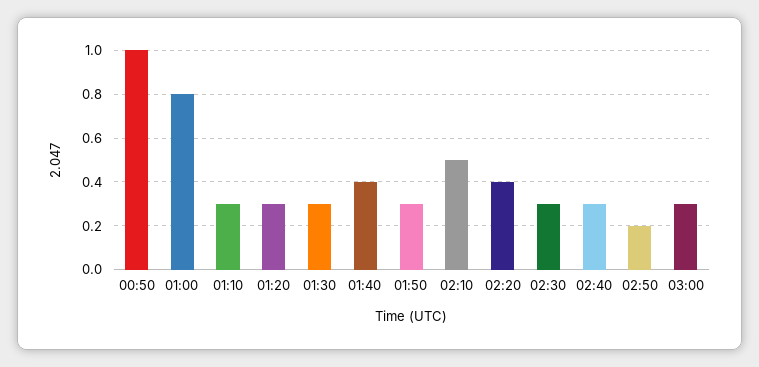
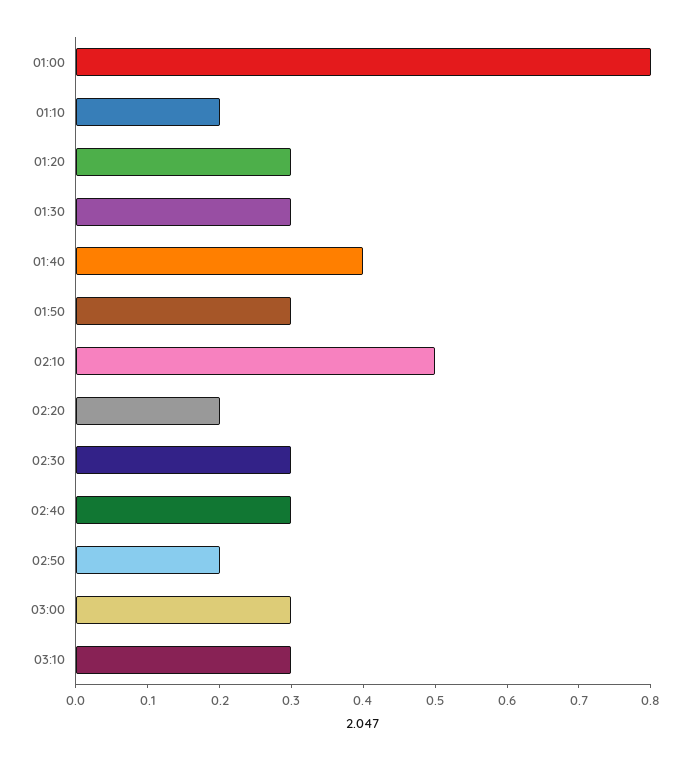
00:50: 1 -> none
01:10: 0.3 -> 0.2
02:20: 0.4 -> 0.2
03:10: none -> 0.3

